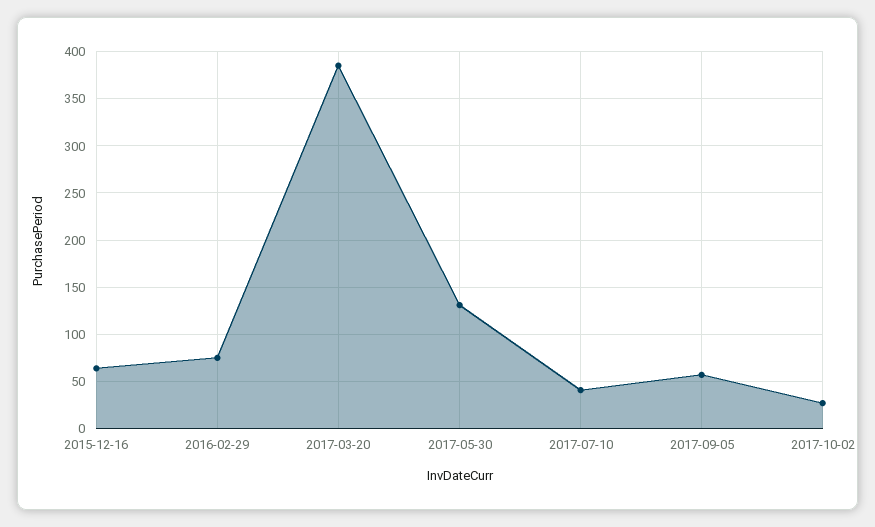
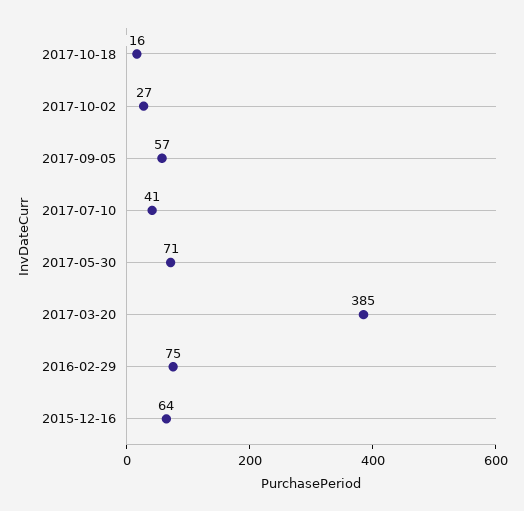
2017-05-30: 130 -> 71
2017-10-18: none -> 16

